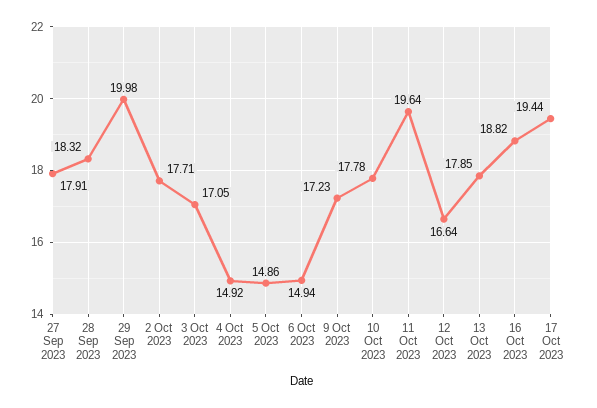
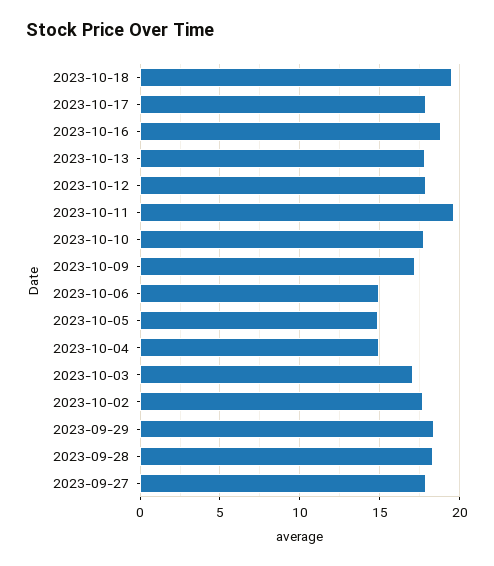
29 Sep 2023: 19.98 -> 18.5
12 Oct 2023: 16.64 -> 18
17 Oct 2023: 19.44 -> 18
2023-10-18: none -> 19.5

